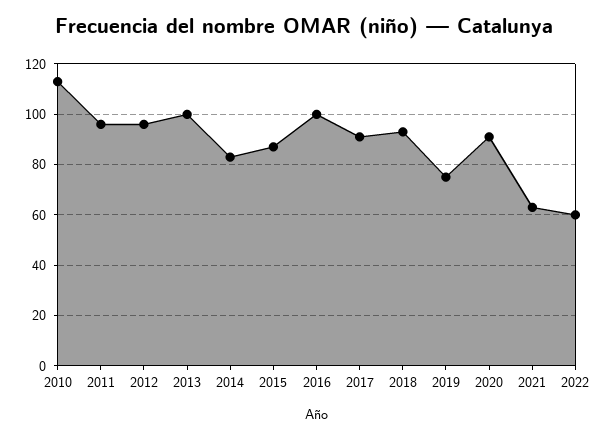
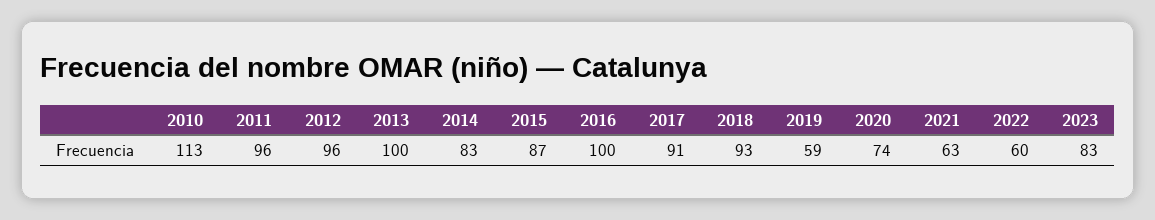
2019: 75 -> 59
2020: 90 -> 74
2023: none -> 83

